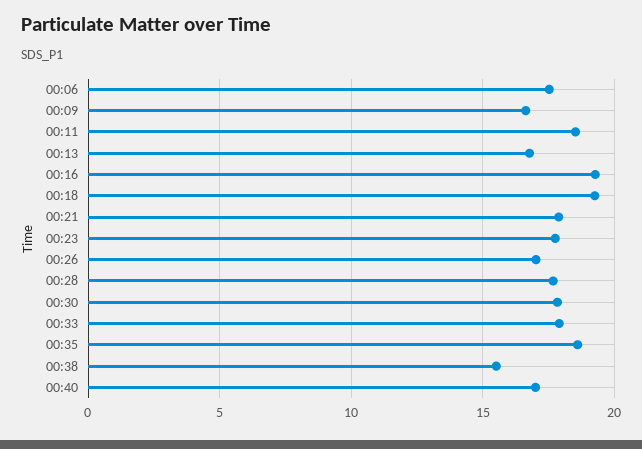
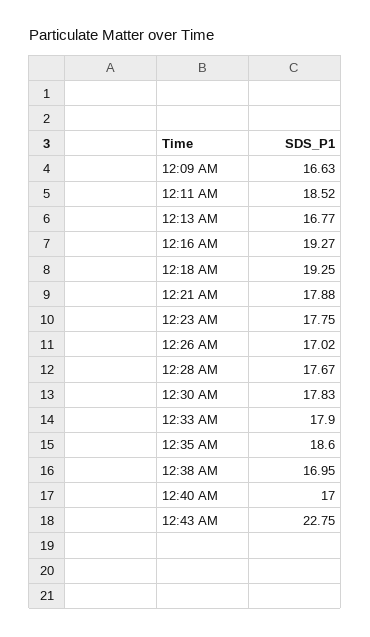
00:06: 17.5 -> none
00:38: 15.5 -> 16.95
12:43 AM: none -> 22.75

